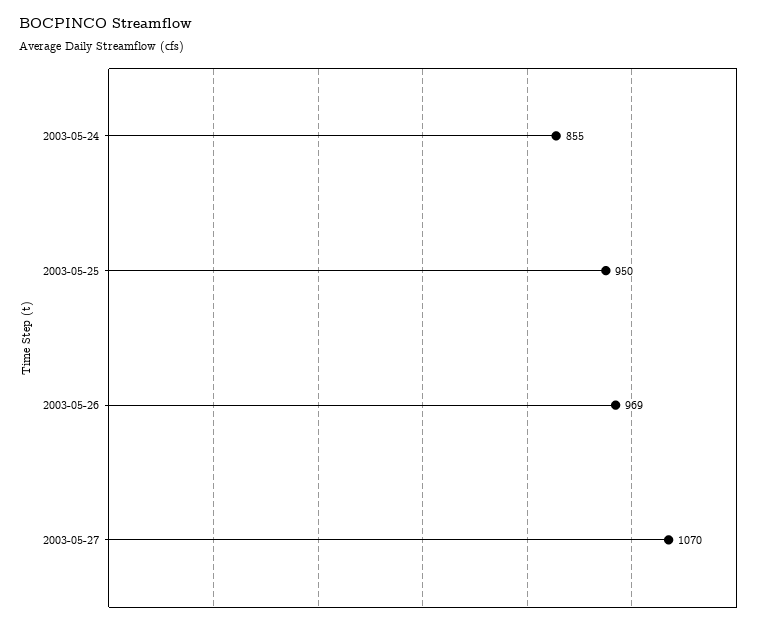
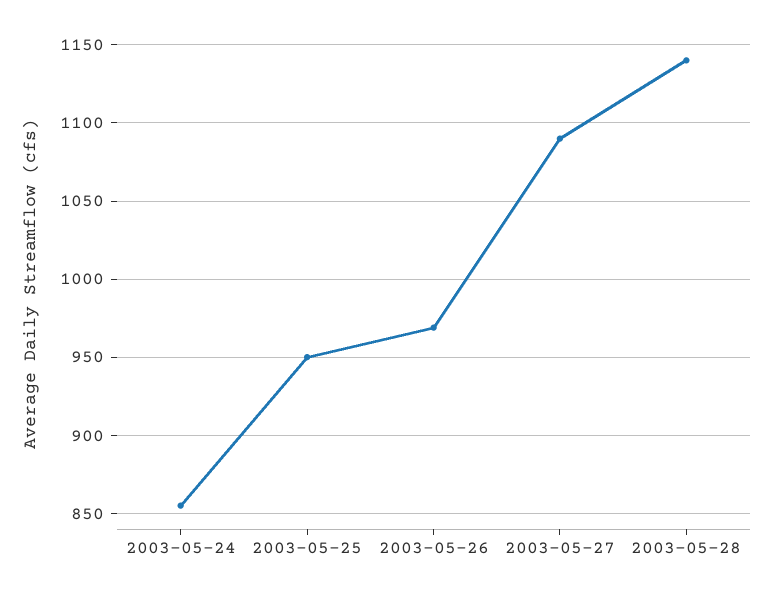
2003-05-27: 1070 -> 1090
2003-05-28: none -> 1140

